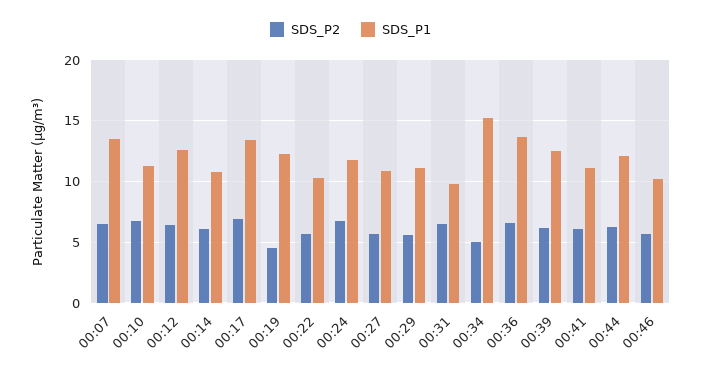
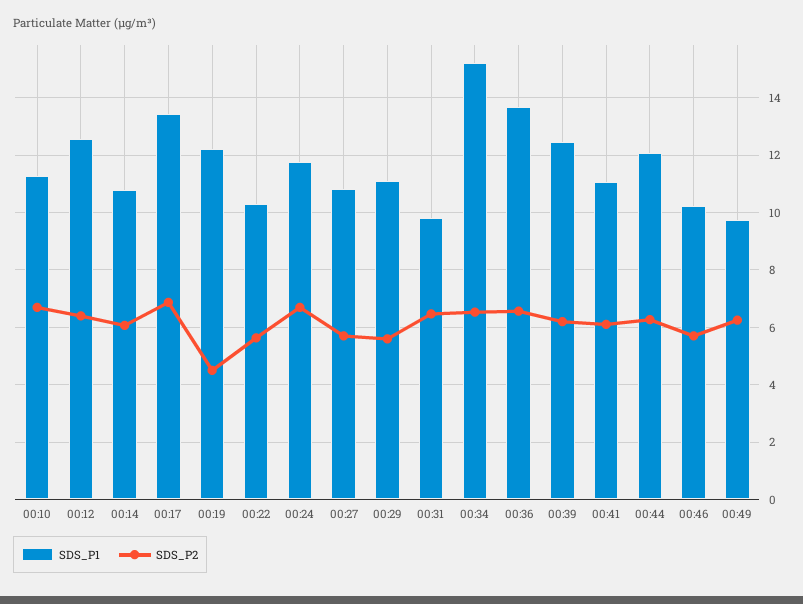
SDS_P2, 00:07: 6.5 -> none
SDS_P1, 00:07: 13.5 -> none
SDS_P2, 00:34: 5 -> 6.5
SDS_P1, 00:49: none -> 9.75
SDS_P2, 00:49: none -> 6.25

